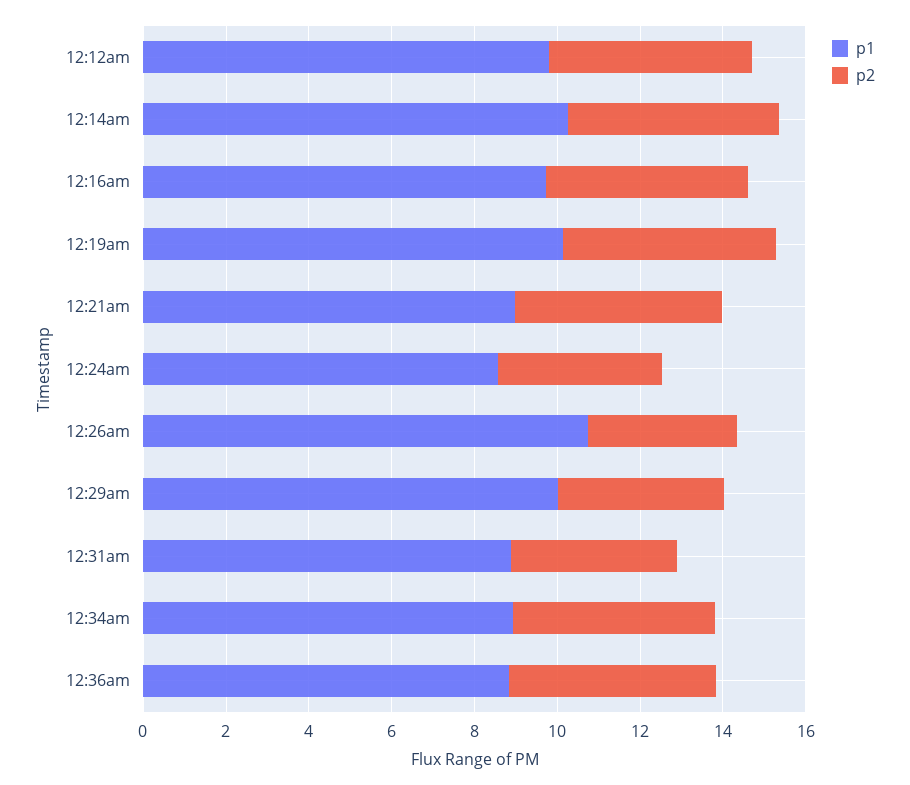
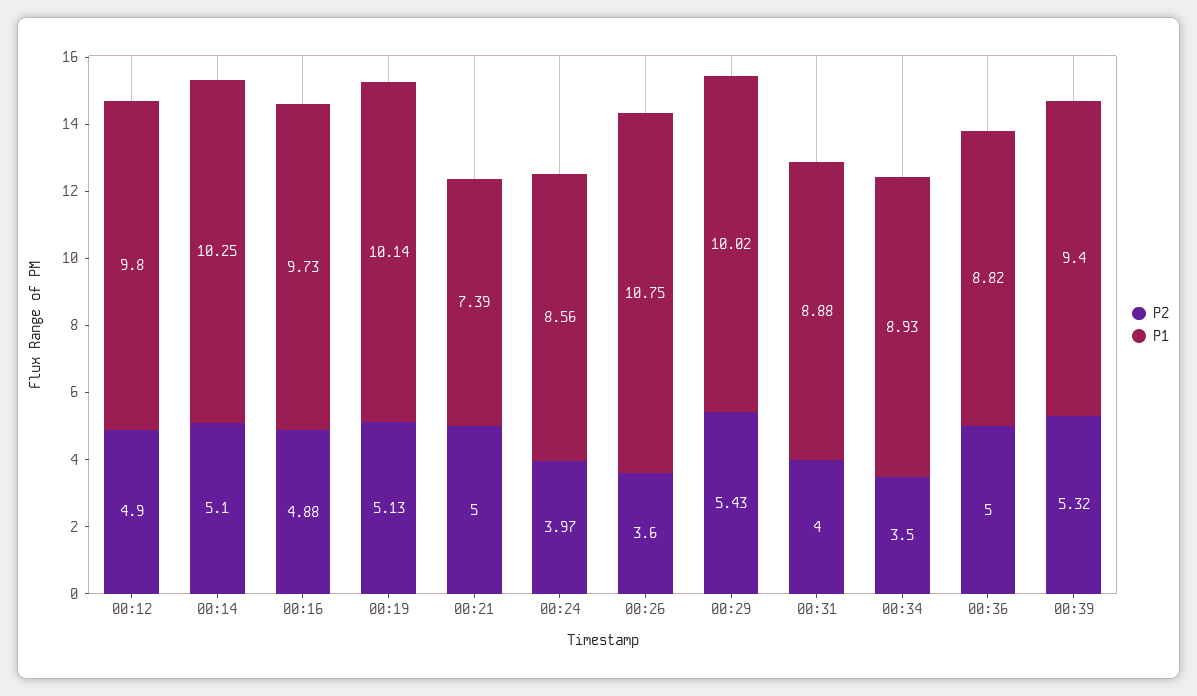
p1, 12:21am: 9 -> 7.39
p2, 12:29am: 4 -> 5.43
p2, 12:34am: 5 -> 3.5
p2, 00:39: none -> 5.32
p1, 00:39: none -> 9.4

